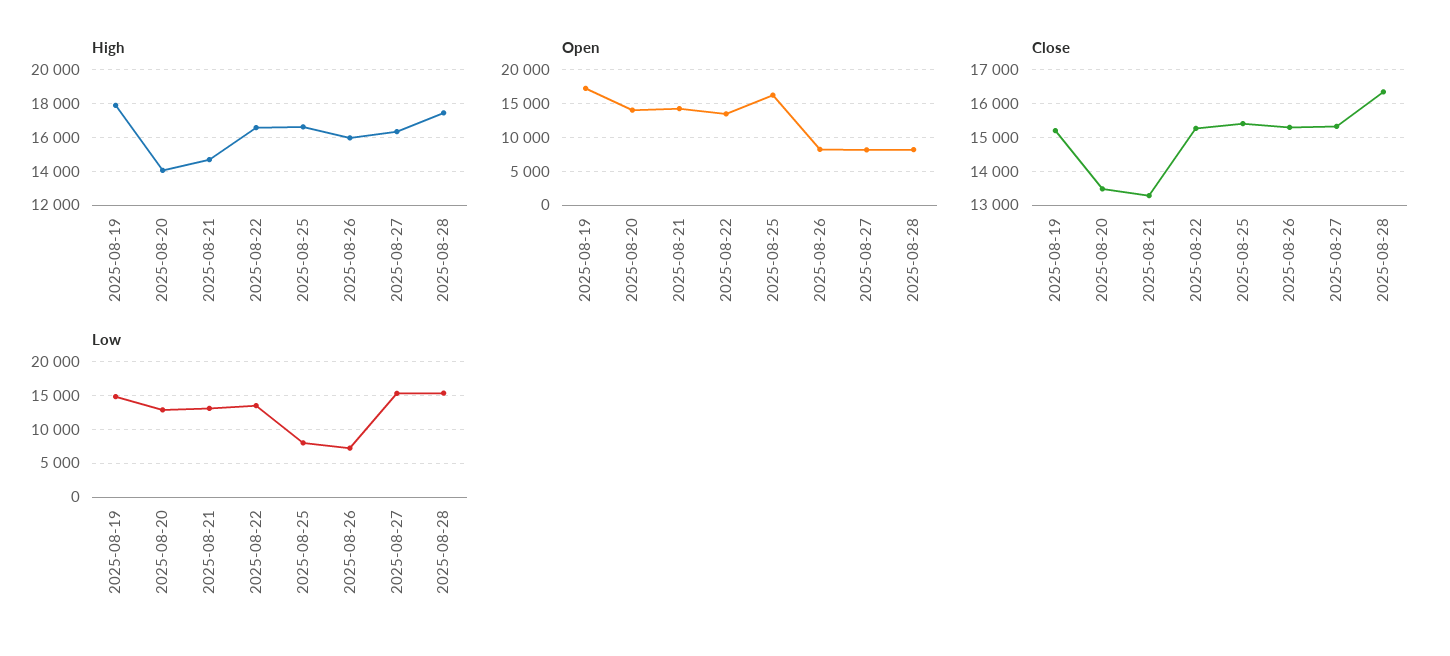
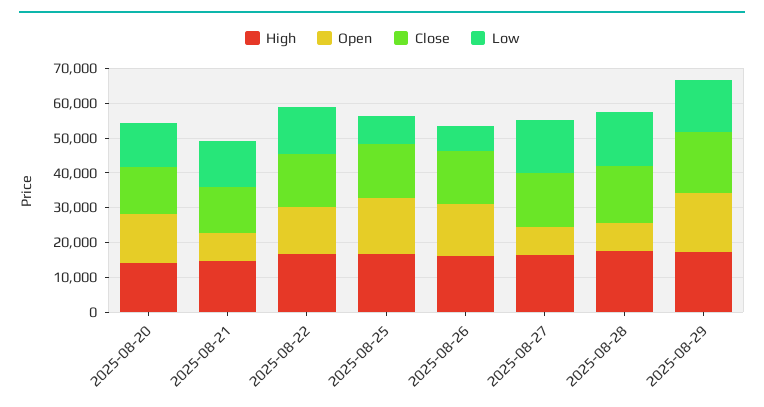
High, 2025-08-19: 18000 -> none
Open, 2025-08-19: 17000 -> none
Open, 2025-08-21: 14000 -> 7500
Open, 2025-08-26: 8000 -> 15000
Close, 2025-08-19: 15200 -> none
Low, 2025-08-19: 15000 -> none
High, 2025-08-29: none -> 17500
Open, 2025-08-29: none -> 17500
Close, 2025-08-29: none -> 17500
Low, 2025-08-29: none -> 15000

